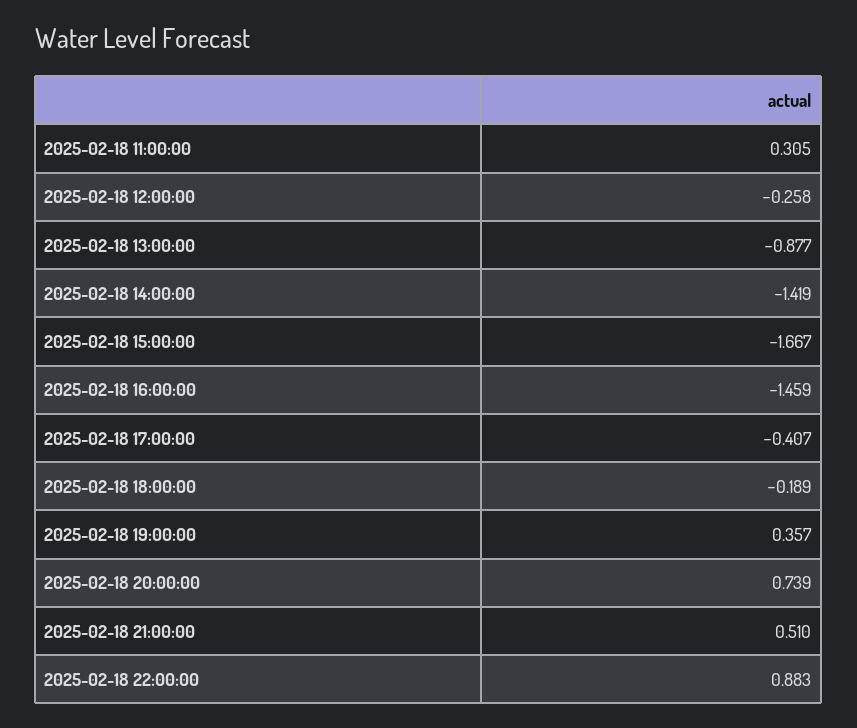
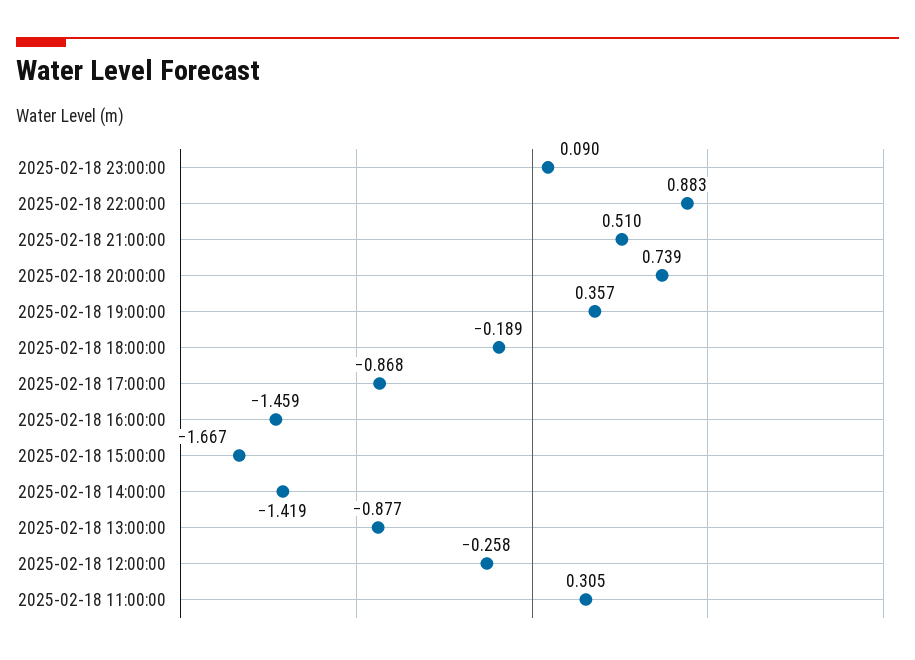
2025-02-18 17:00:00: -0.407 -> -0.868
2025-02-18 23:00:00: none -> 0.09

